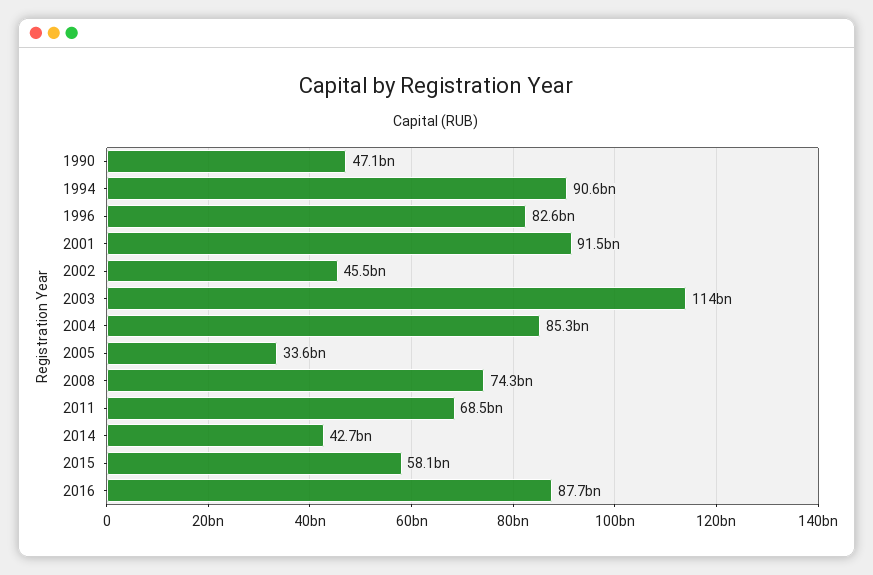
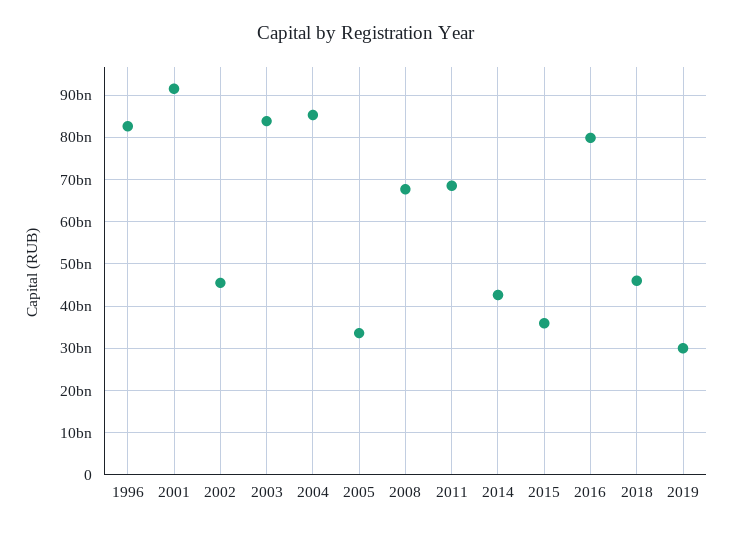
1990: 47100000000 -> none
1994: 90600000000 -> none
2003: 114000000000 -> 84000000000
2008: 74300000000 -> 68000000000
2015: 58100000000 -> 36000000000
2016: 87700000000 -> 80000000000
2018: none -> 46000000000
2019: none -> 30000000000

